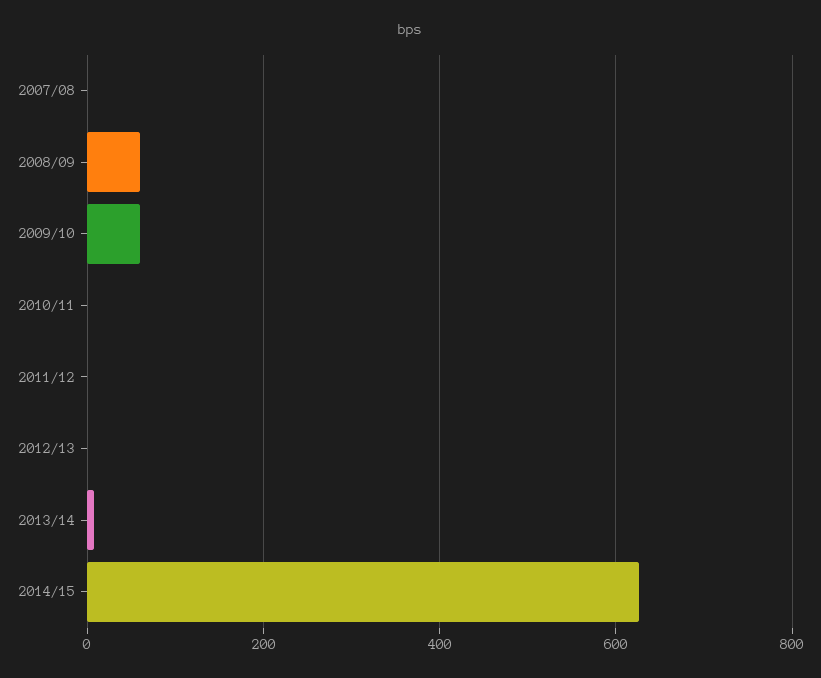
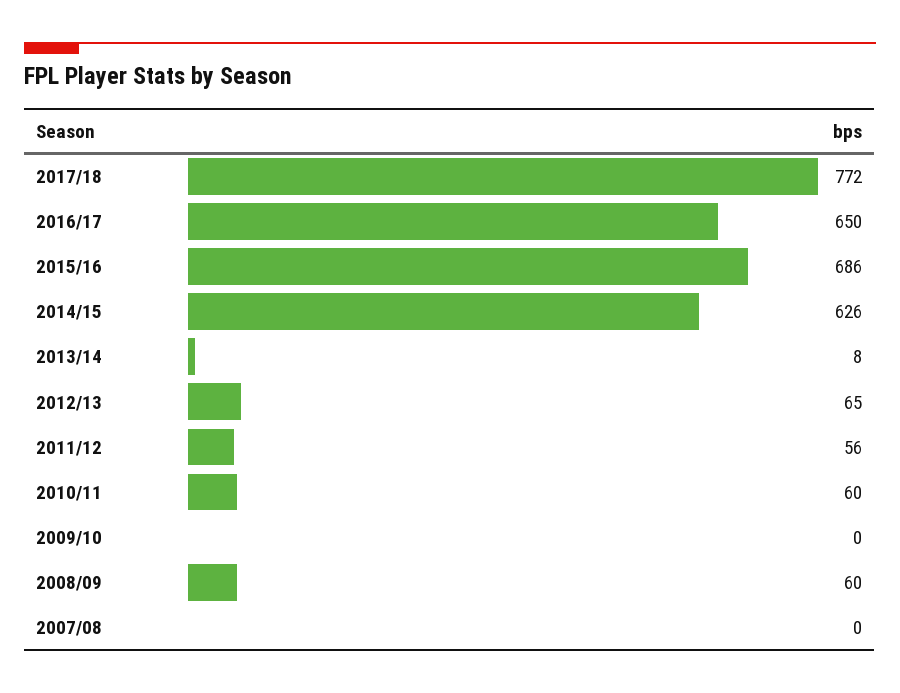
2009/10: 60 -> 0
2010/11: 0 -> 60
2011/12: 0 -> 56
2012/13: 0 -> 65
2017/18: none -> 772
2016/17: none -> 650
2015/16: none -> 686

